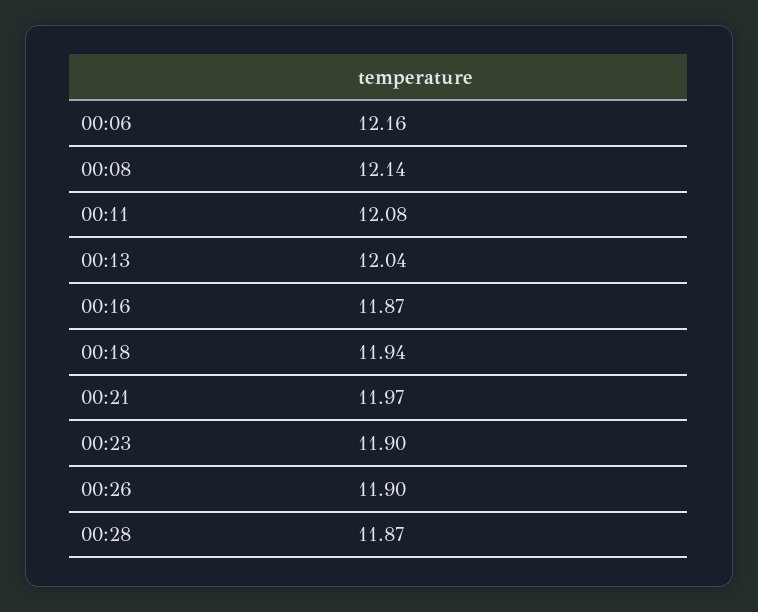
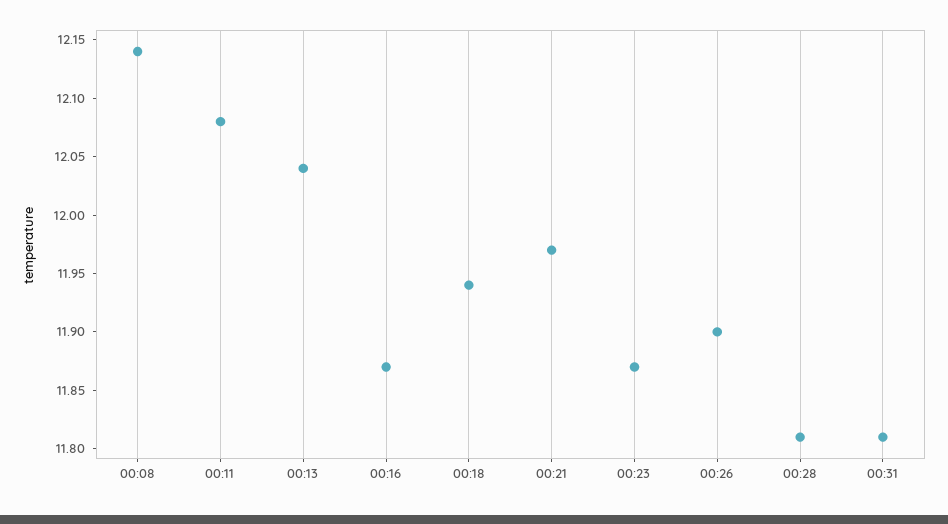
00:06: 12.16 -> none
00:23: 11.9 -> 11.87
00:28: 11.87 -> 11.81
00:31: none -> 11.81

